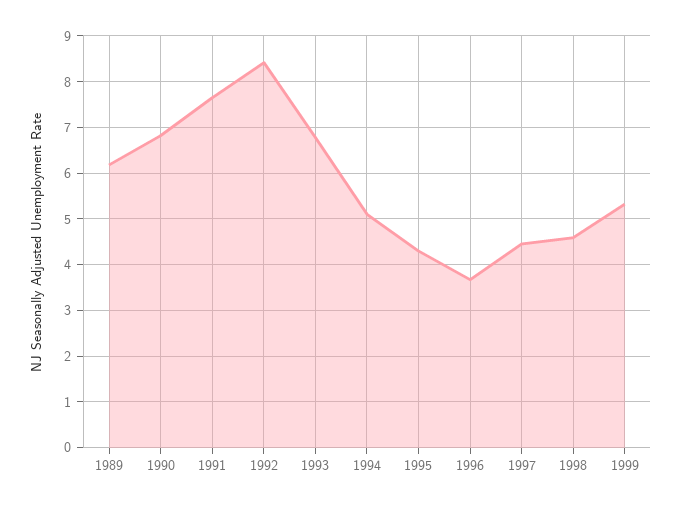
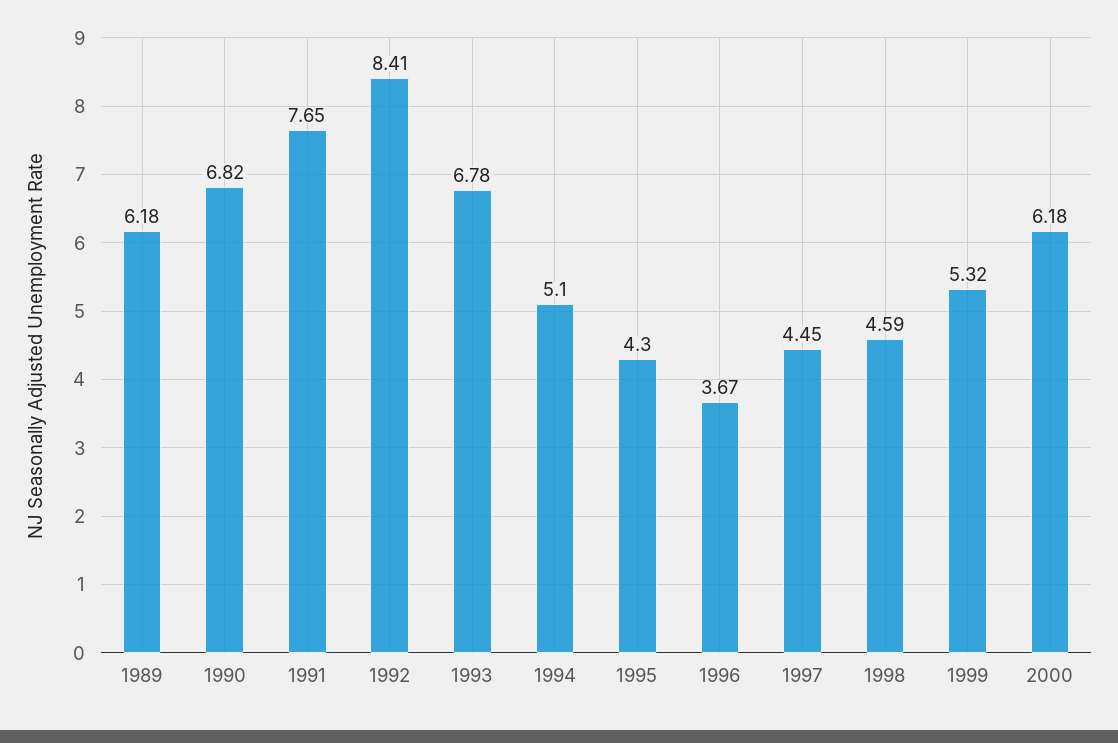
2000: none -> 6.18

